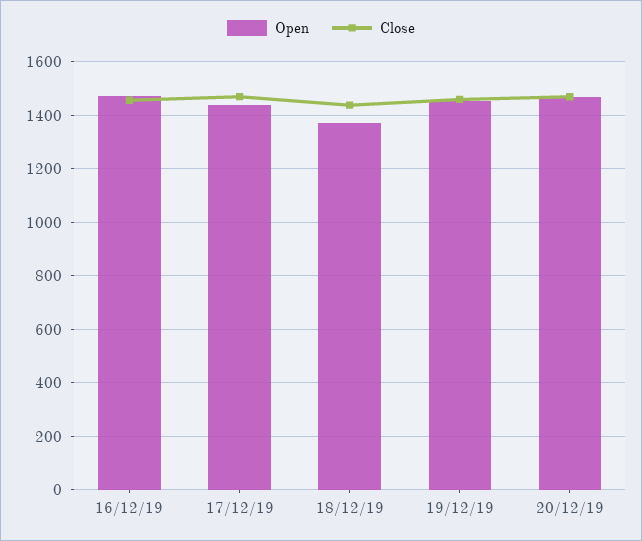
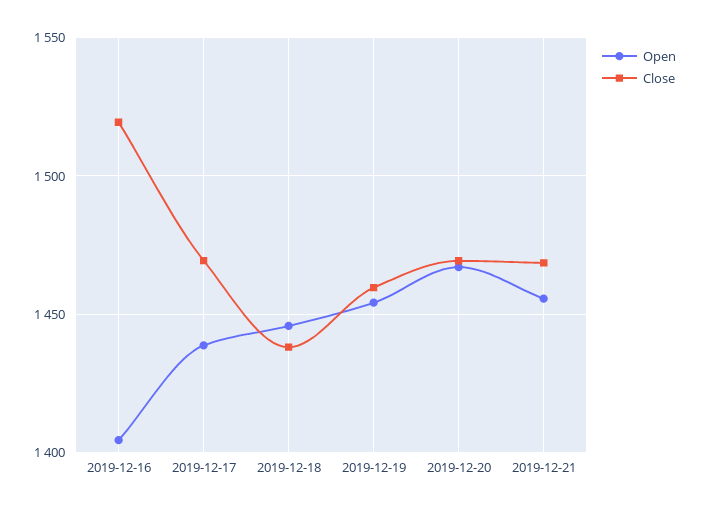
Open, 16/12/19: 1475 -> 1405
Close, 16/12/19: 1450 -> 1520
Open, 18/12/19: 1375 -> 1445
Open, 2019-12-21: none -> 1455
Close, 2019-12-21: none -> 1470

